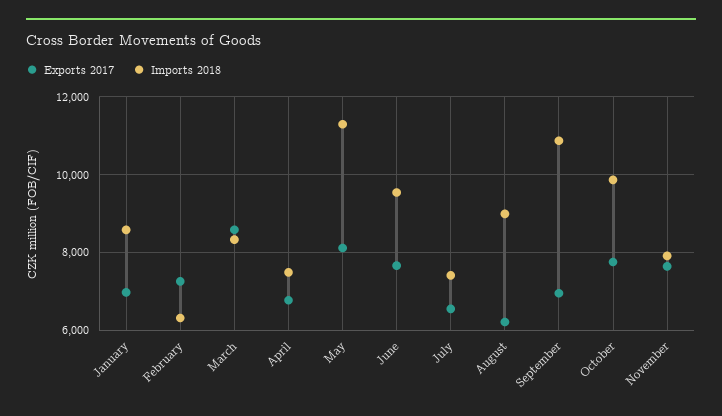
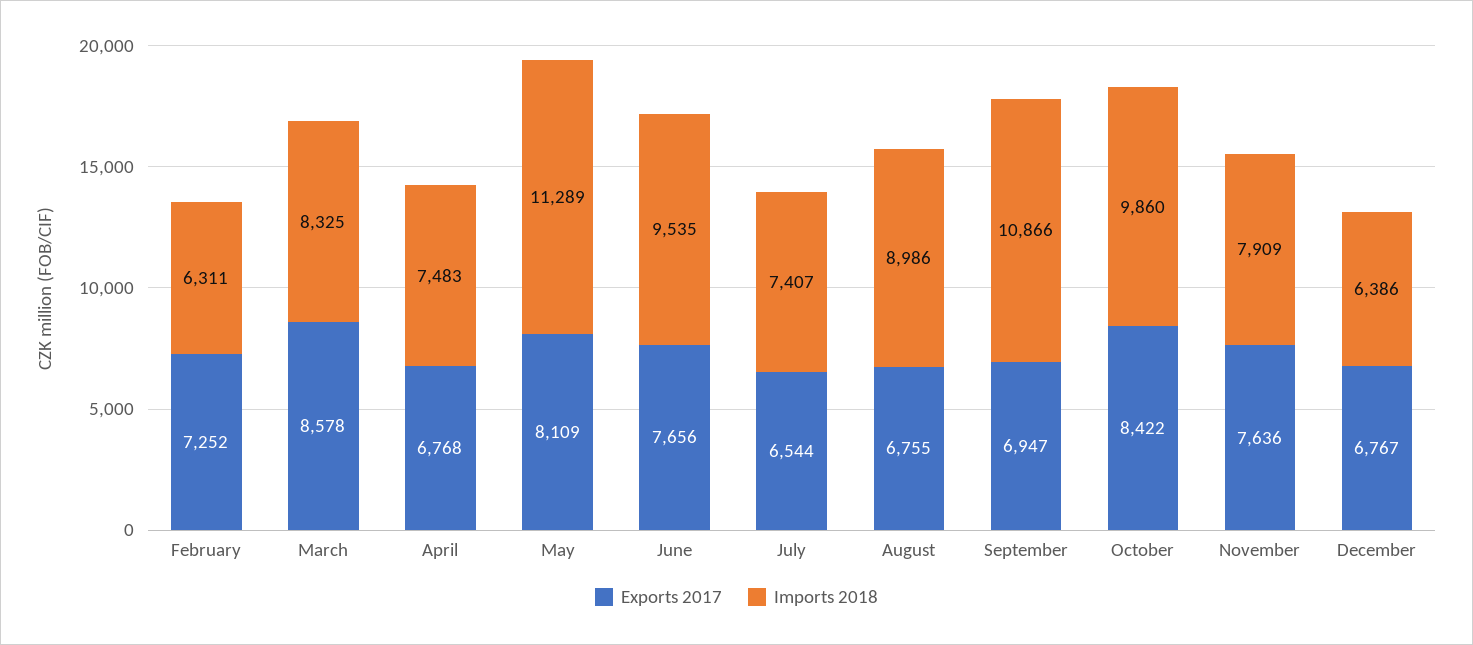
Exports 2017, January: 7000 -> none
Imports 2018, January: 8600 -> none
Exports 2017, August: 6200 -> 6755
Exports 2017, October: 7800 -> 8422
Exports 2017, December: none -> 6767
Imports 2018, December: none -> 6386

